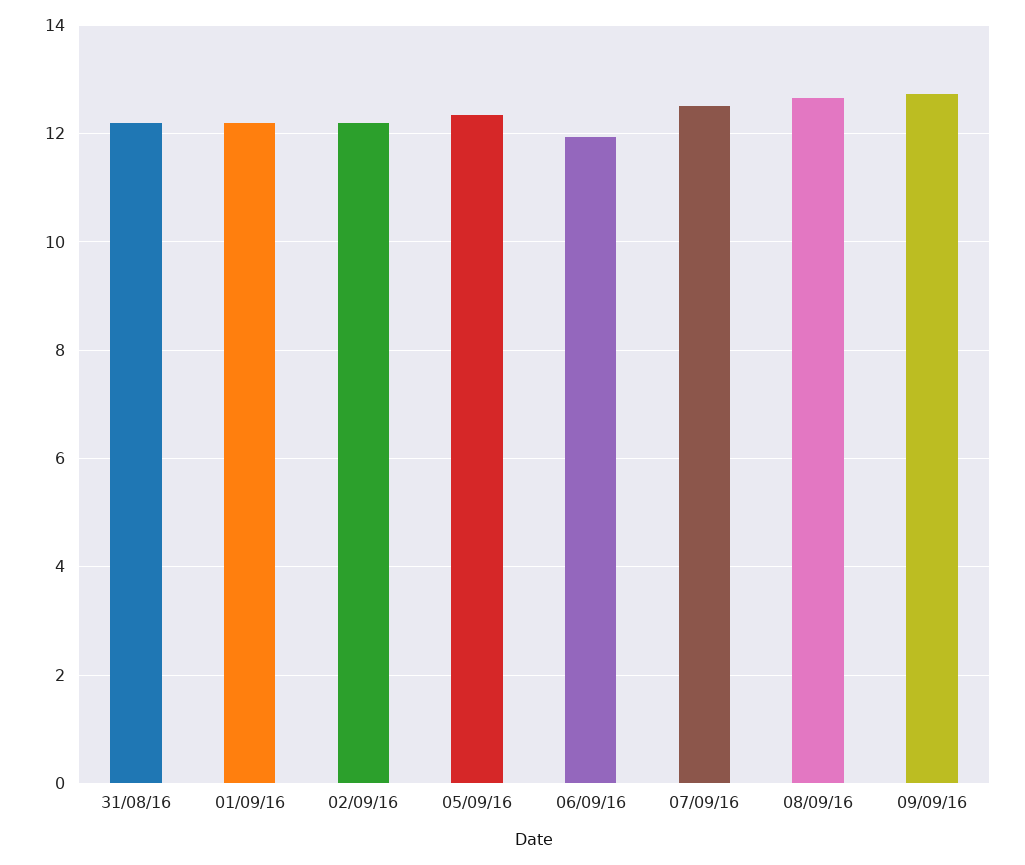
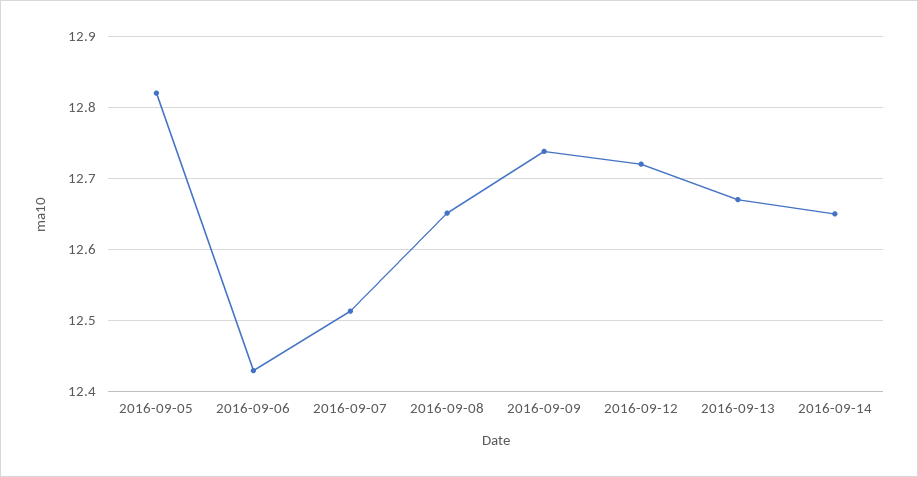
31/08/16: 12.2 -> none
01/09/16: 12.2 -> none
02/09/16: 12.2 -> none
05/09/16: 12.4 -> 12.82
06/09/16: 12 -> 12.43
2016-09-12: none -> 12.72
2016-09-13: none -> 12.67
2016-09-14: none -> 12.65

